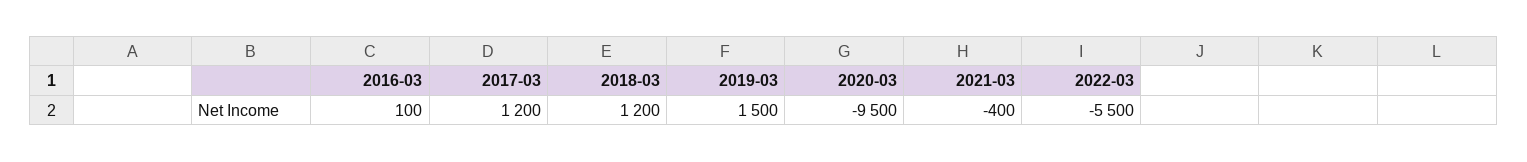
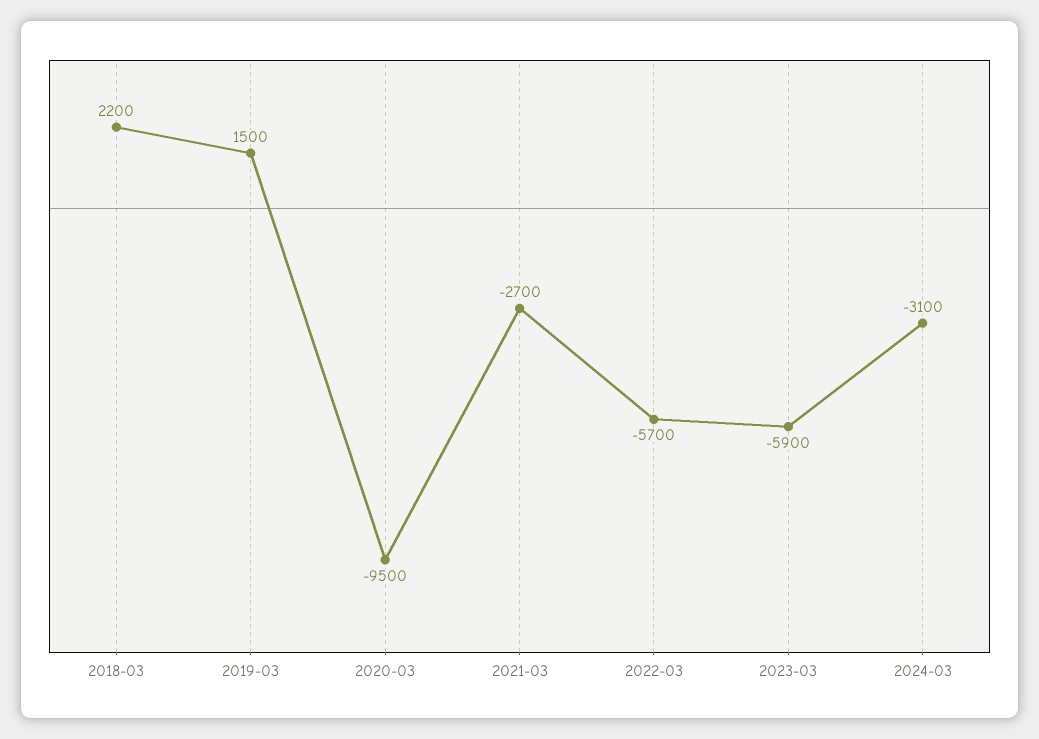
2016-03: 100 -> none
2017-03: 1200 -> none
2018-03: 1200 -> 2200
2021-03: -400 -> -2700
2022-03: -5500 -> -5700
2023-03: none -> -5900
2024-03: none -> -3100

